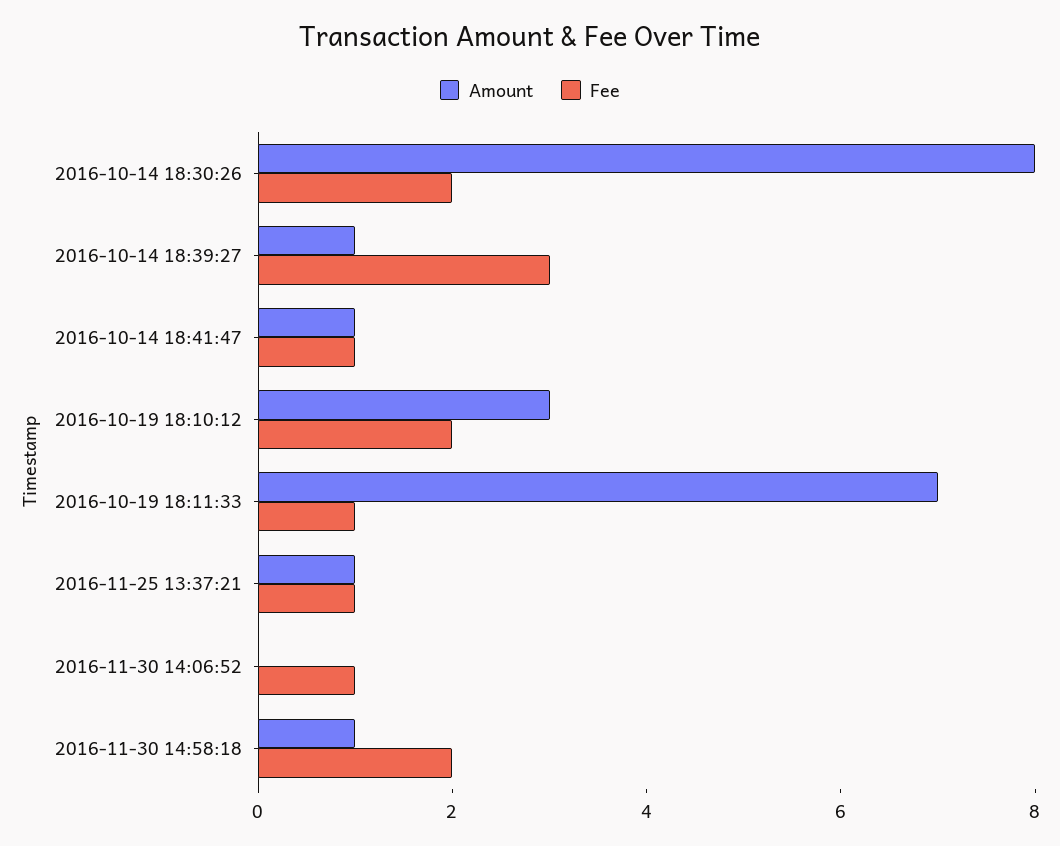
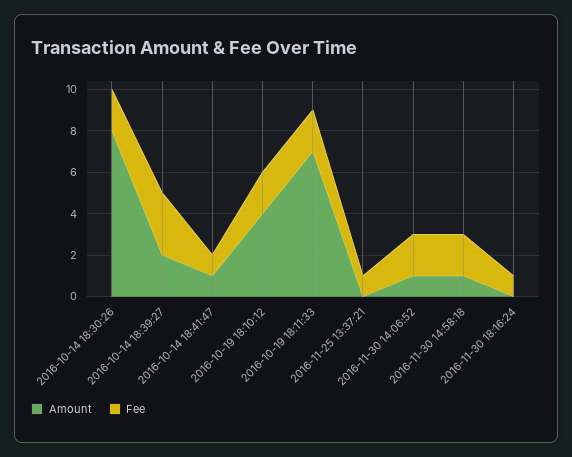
Amount, 2016-10-14 18:39:27: 1 -> 2
Amount, 2016-10-19 18:10:12: 3 -> 4
Fee, 2016-10-19 18:11:33: 1 -> 2
Amount, 2016-11-25 13:37:21: 1 -> 0
Amount, 2016-11-30 14:06:52: 0 -> 1
Fee, 2016-11-30 14:06:52: 1 -> 2
Amount, 2016-11-30 18:16:24: none -> 0
Fee, 2016-11-30 18:16:24: none -> 1

